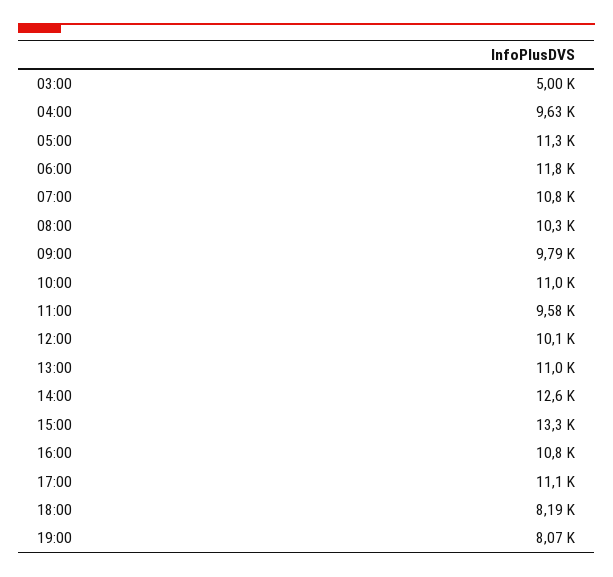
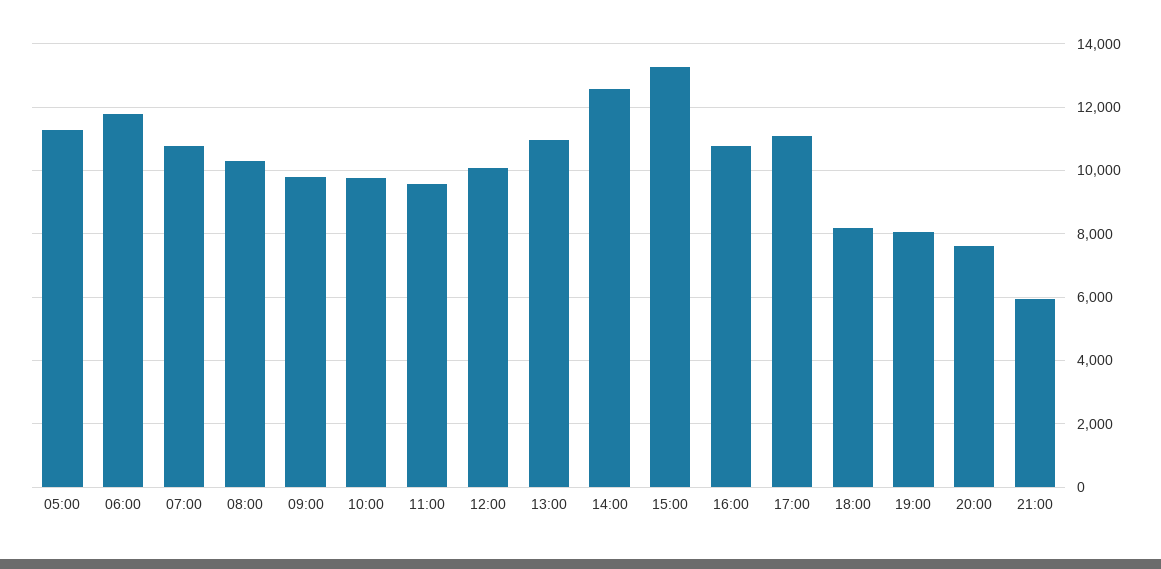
03:00: 5000 -> none
04:00: 9630 -> none
10:00: 11000 -> 9800
20:00: none -> 7600
21:00: none -> 6000

